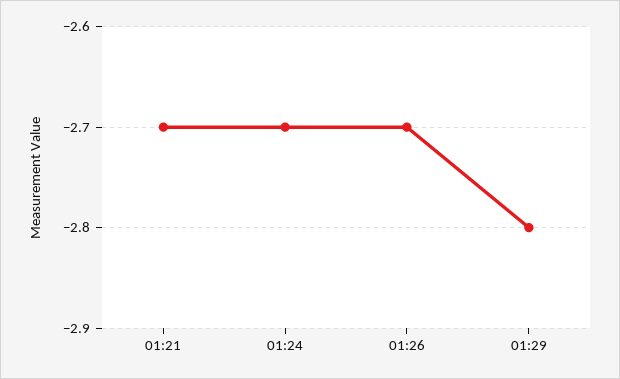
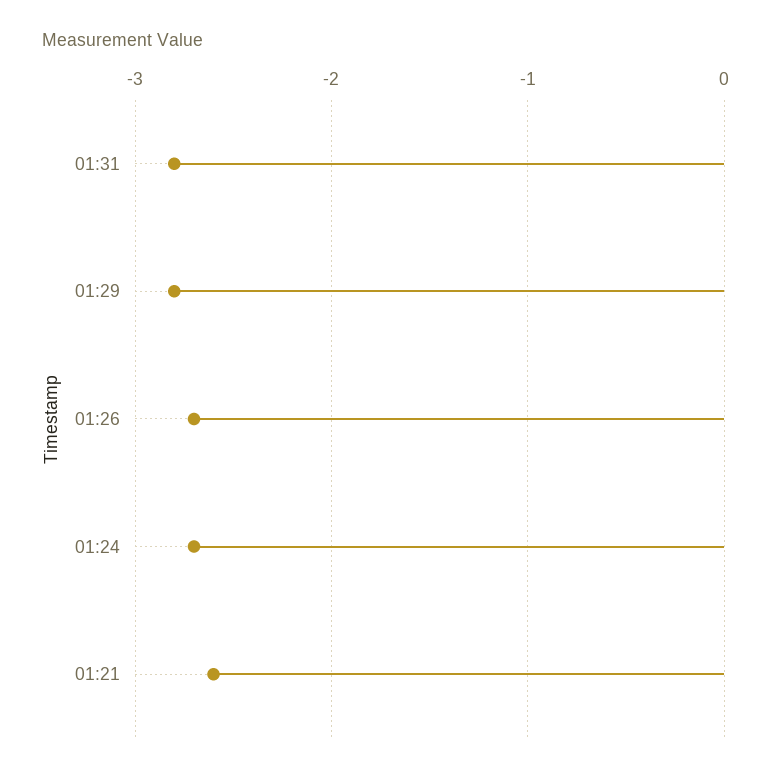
01:21: -2.7 -> -2.6
01:31: none -> -2.8

